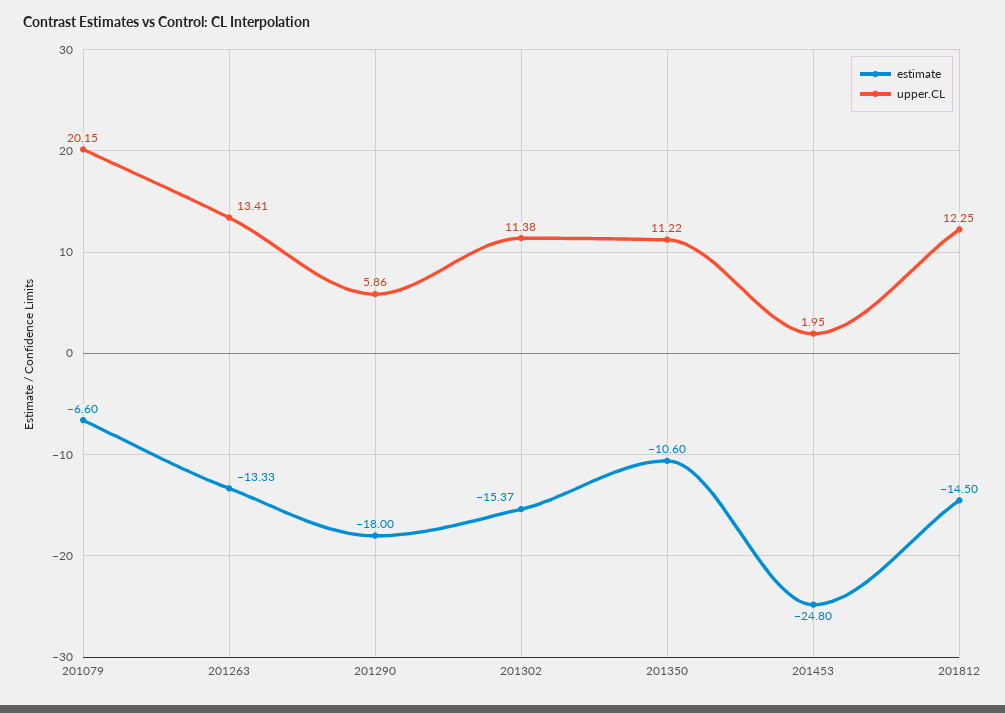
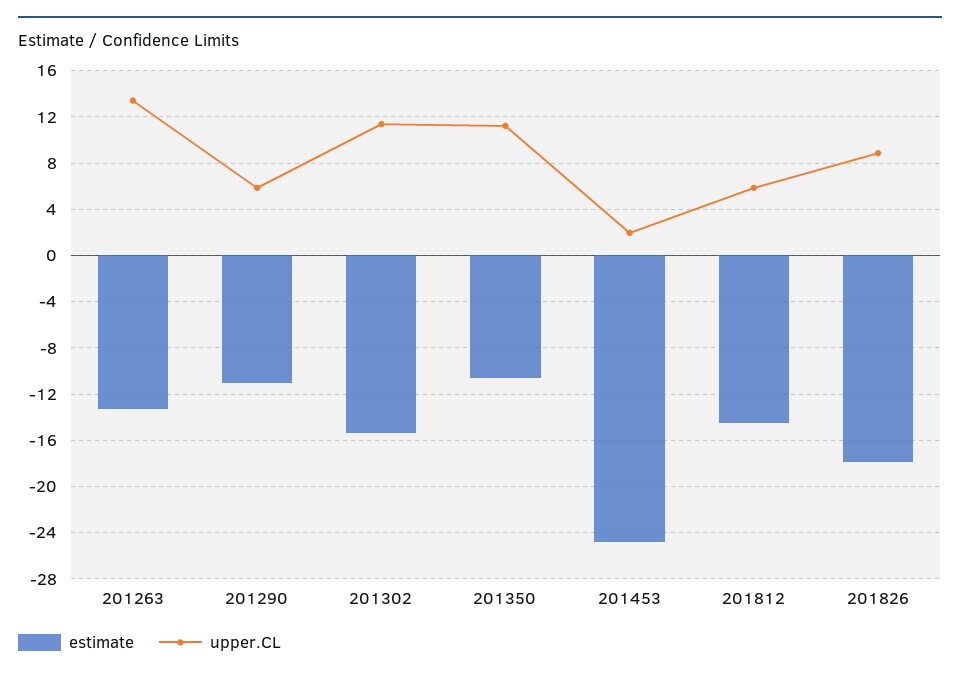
estimate, 201079: -6.6 -> none
upper.CL, 201079: 20.15 -> none
estimate, 201290: -18 -> -11
upper.CL, 201812: 12.25 -> 6
estimate, 201826: none -> -18
upper.CL, 201826: none -> 9

